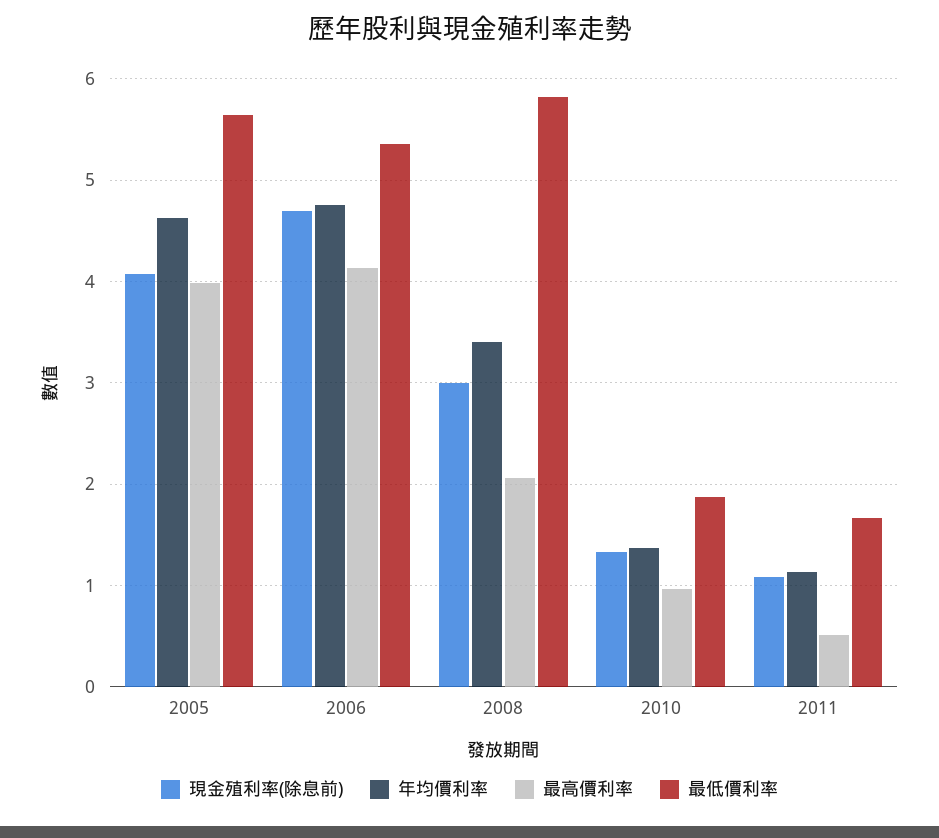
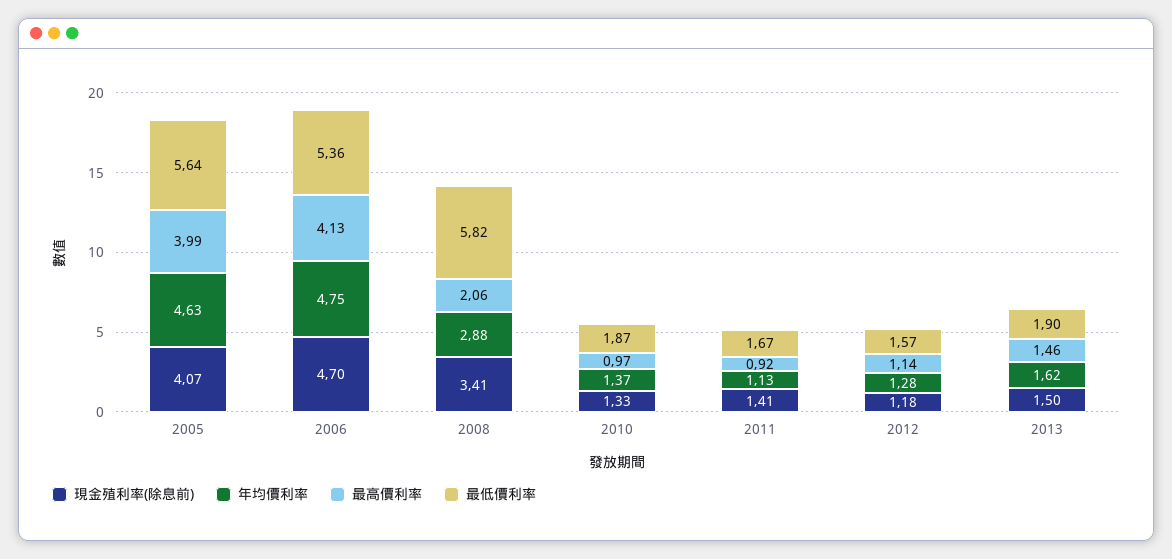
現金殖利率(除息前), 2008: 3 -> 3.41
年均價利率, 2008: 3.4 -> 2.88
現金殖利率(除息前), 2011: 1.1 -> 1.41
最高價利率, 2011: 0.5 -> 0.92
現金殖利率(除息前), 2012: none -> 1.18
年均價利率, 2012: none -> 1.28
最高價利率, 2012: none -> 1.14
最低價利率, 2012: none -> 1.57
現金殖利率(除息前), 2013: none -> 1.5
年均價利率, 2013: none -> 1.62
最高價利率, 2013: none -> 1.46
最低價利率, 2013: none -> 1.9

